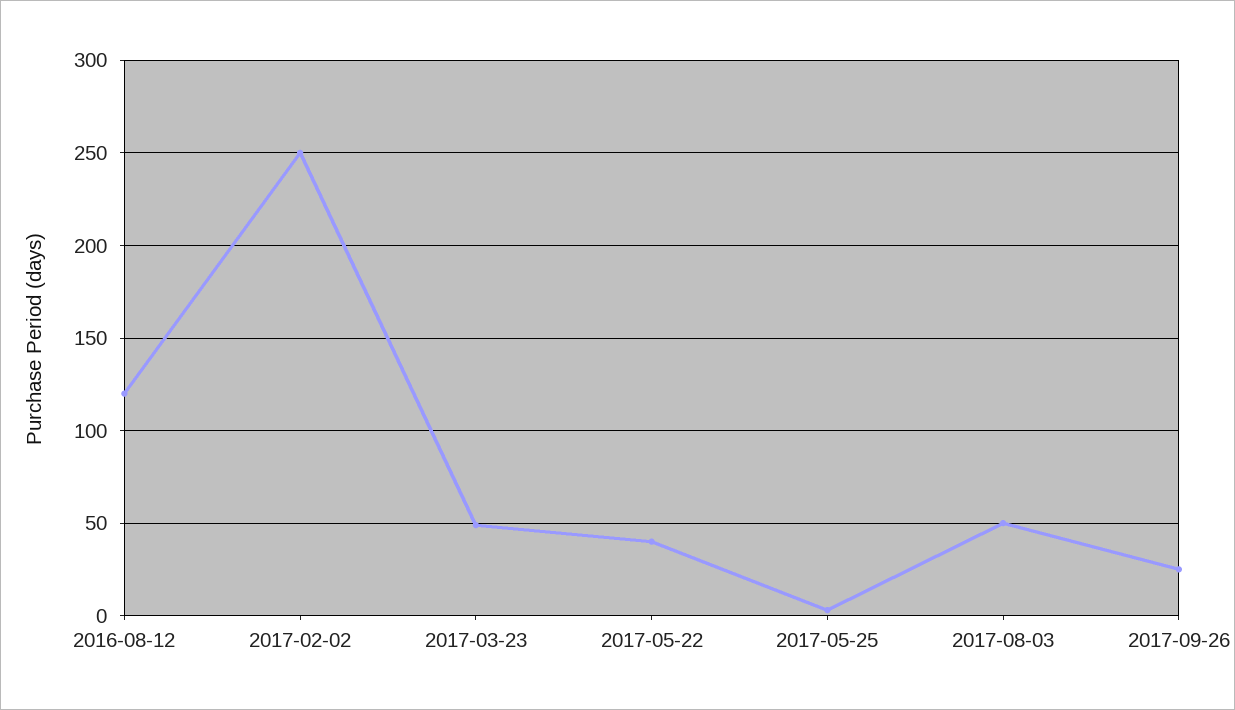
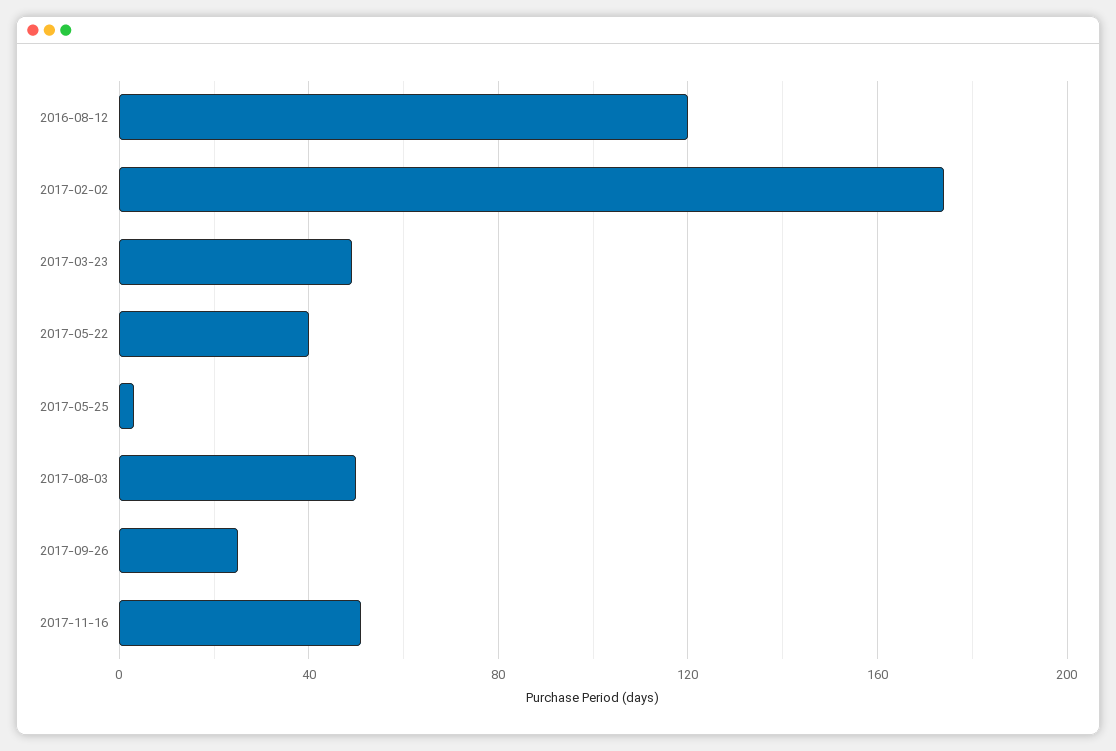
2017-02-02: 250 -> 175
2017-11-16: none -> 50

